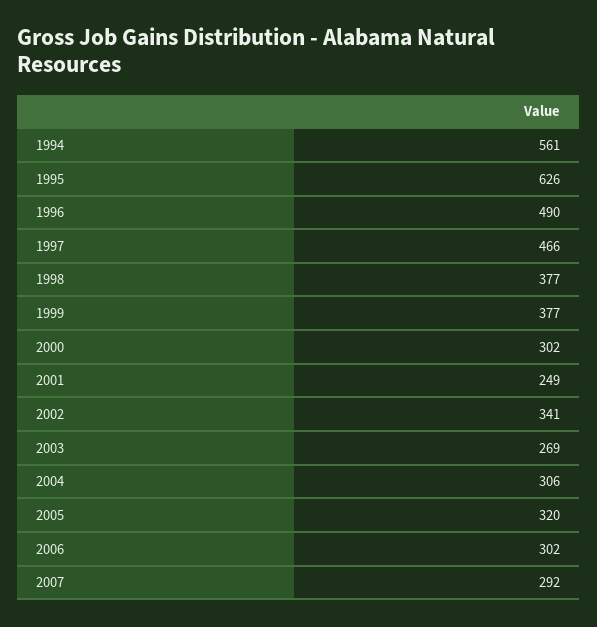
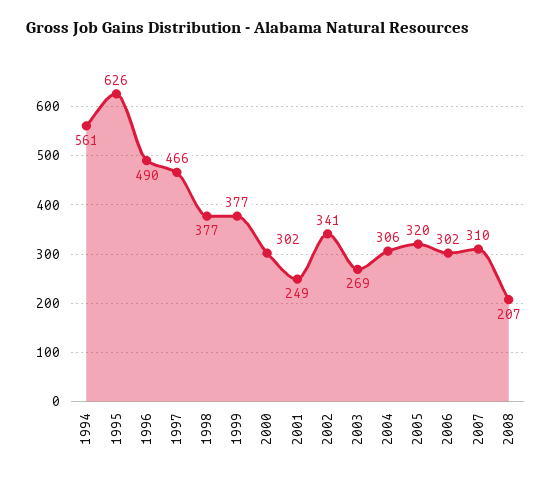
2007: 292 -> 310
2008: none -> 207

